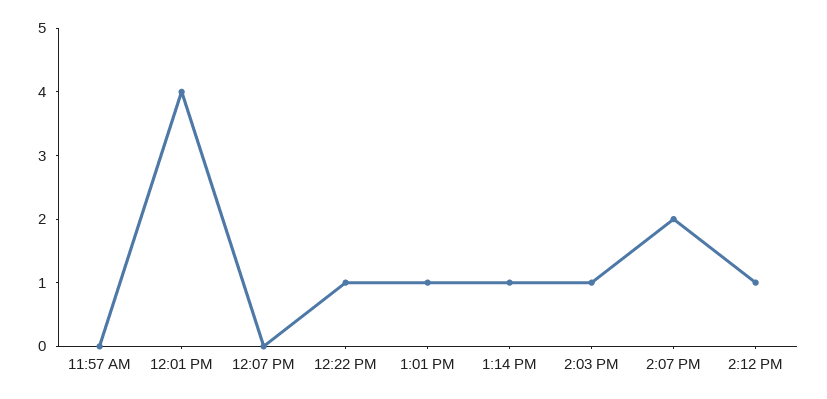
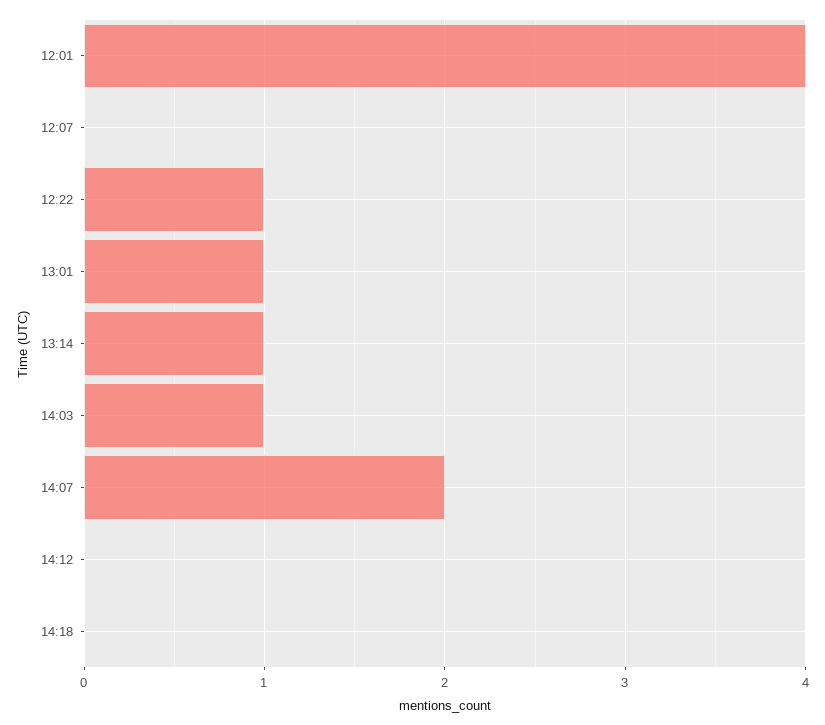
11:57 AM: 0 -> none
2:12 PM: 1 -> 0
14:18: none -> 0

